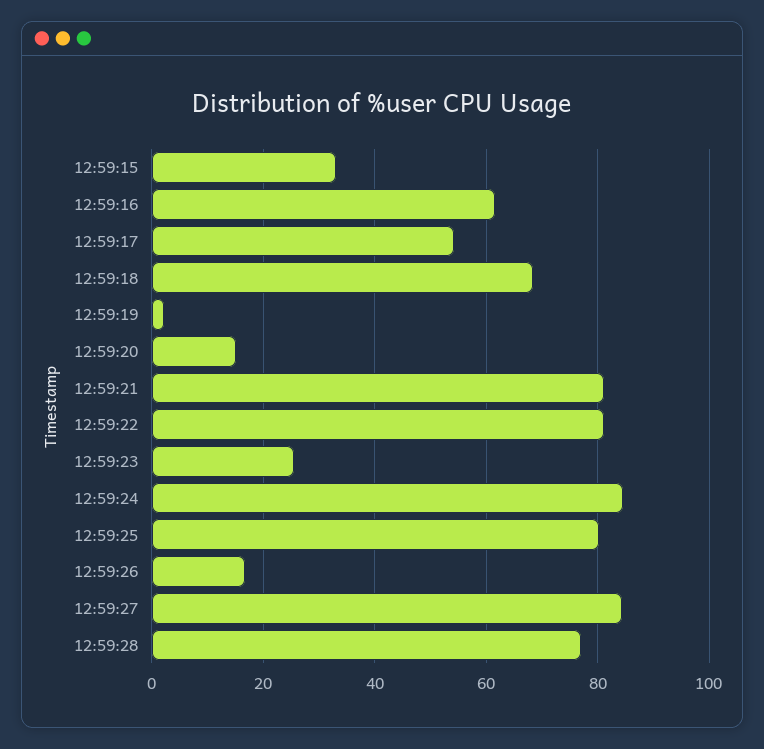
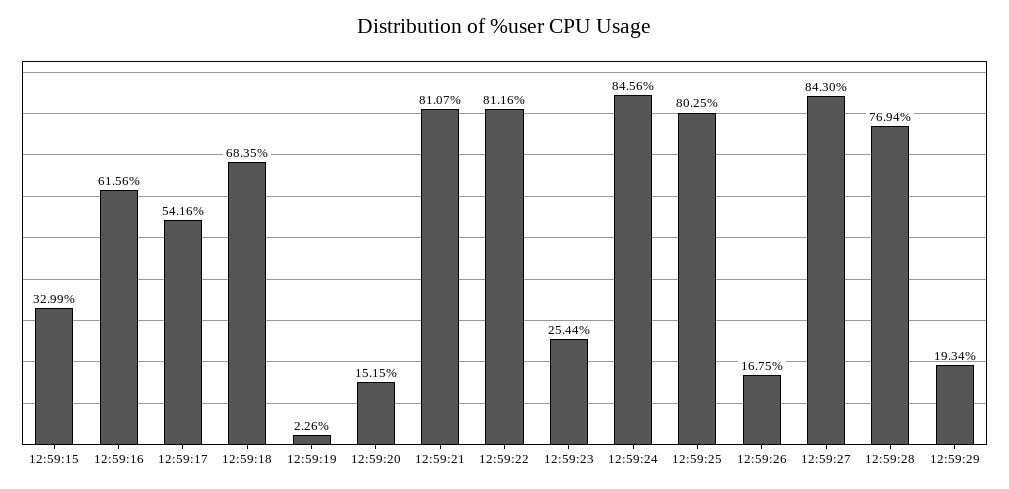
12:59:29: none -> 19.34

